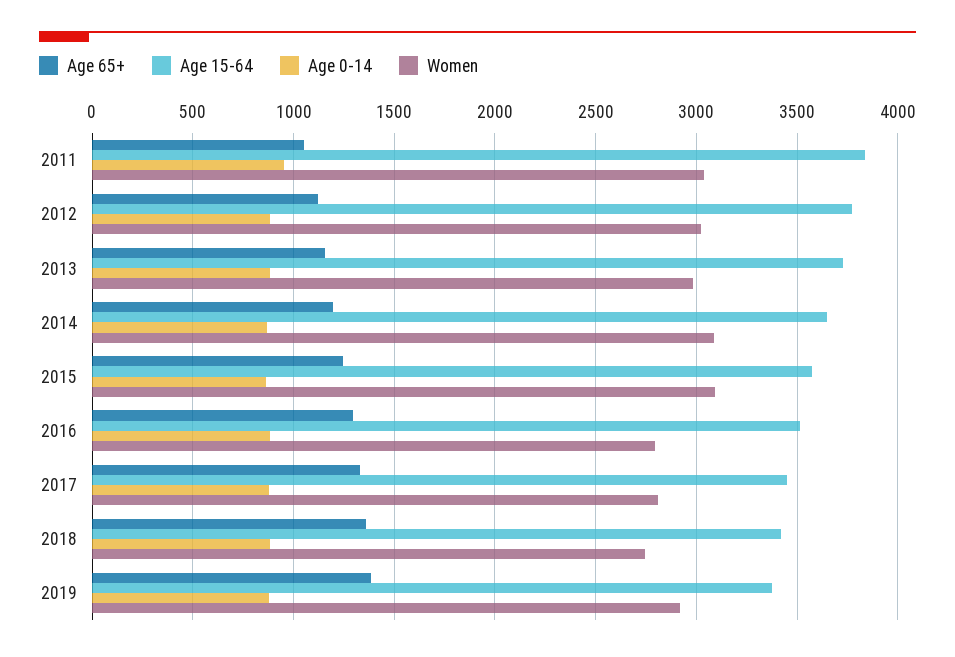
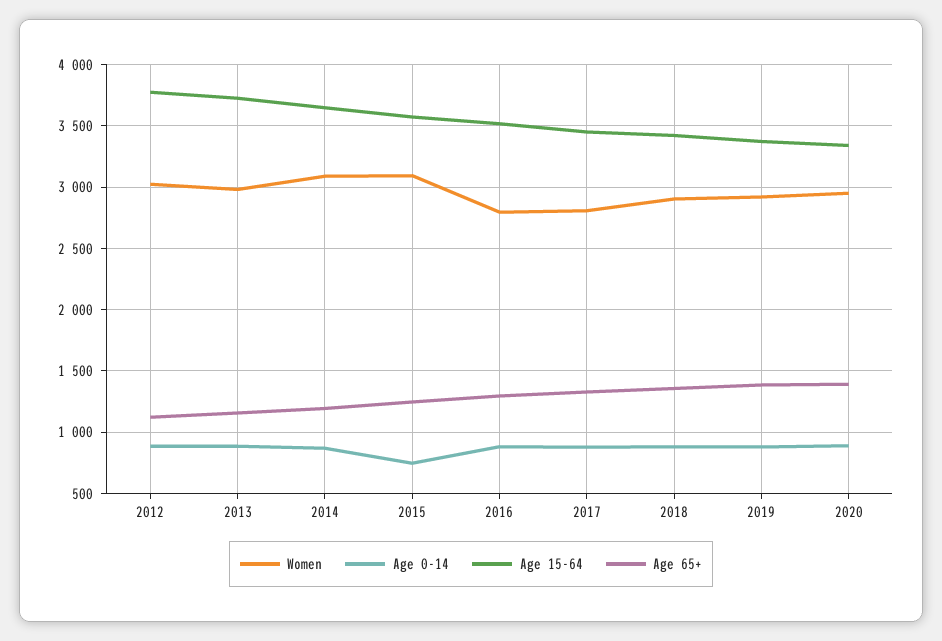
Age 65+, 2011: 1050 -> none
Age 15-64, 2011: 3850 -> none
Age 0-14, 2011: 950 -> none
Women, 2011: 3050 -> none
Age 0-14, 2015: 850 -> 750
Women, 2018: 2750 -> 2900
Women, 2020: none -> 2950
Age 0-14, 2020: none -> 900
Age 15-64, 2020: none -> 3350
Age 65+, 2020: none -> 1400

